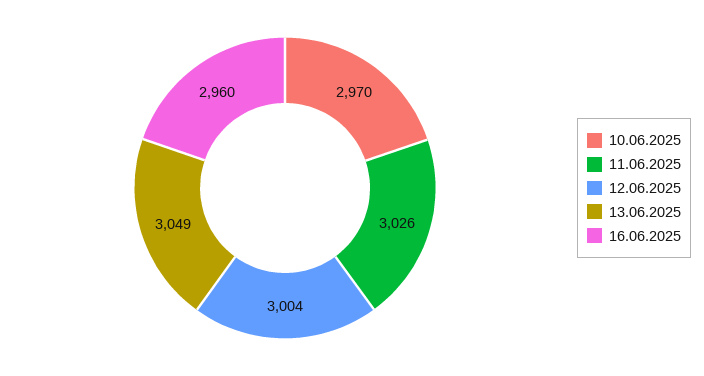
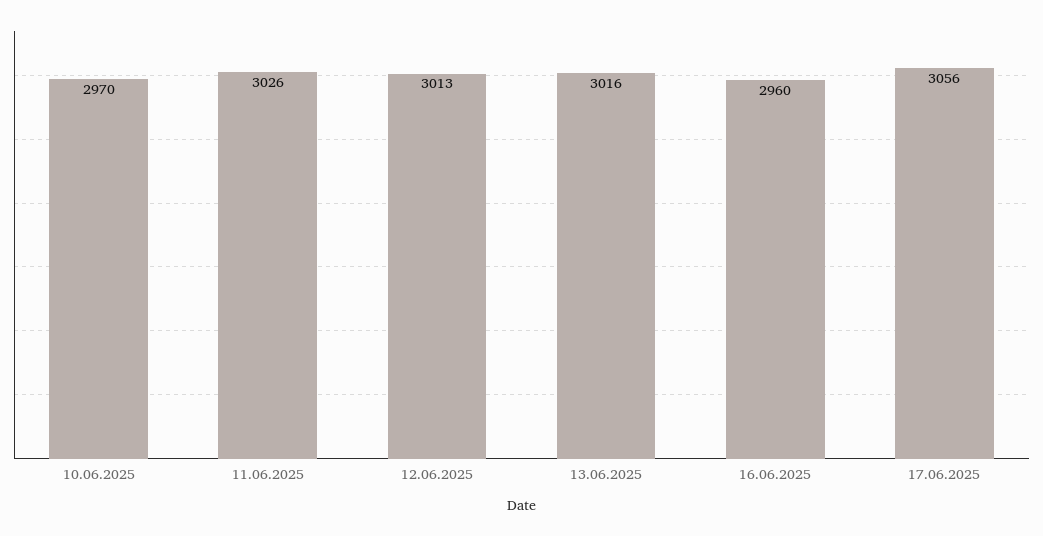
12.06.2025: 3004 -> 3013
13.06.2025: 3049 -> 3016
17.06.2025: none -> 3056

